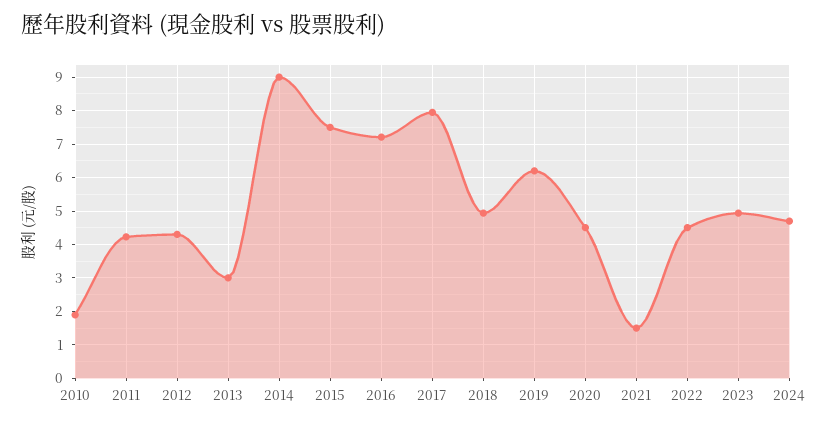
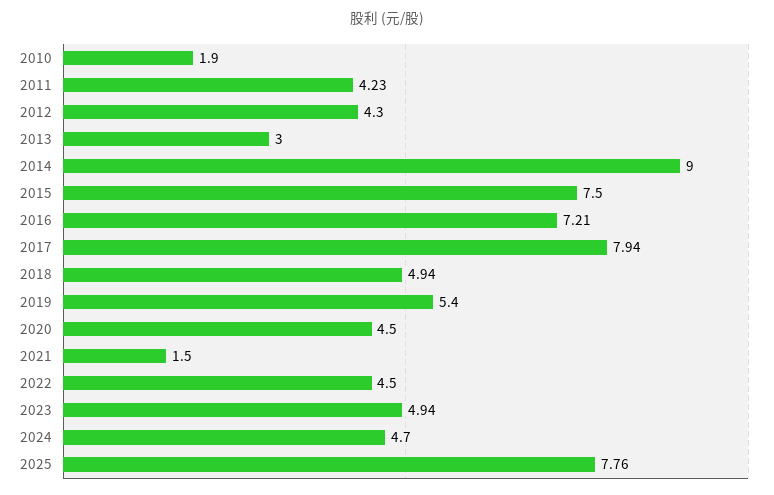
2019: 6.2 -> 5.4
2025: none -> 7.76

